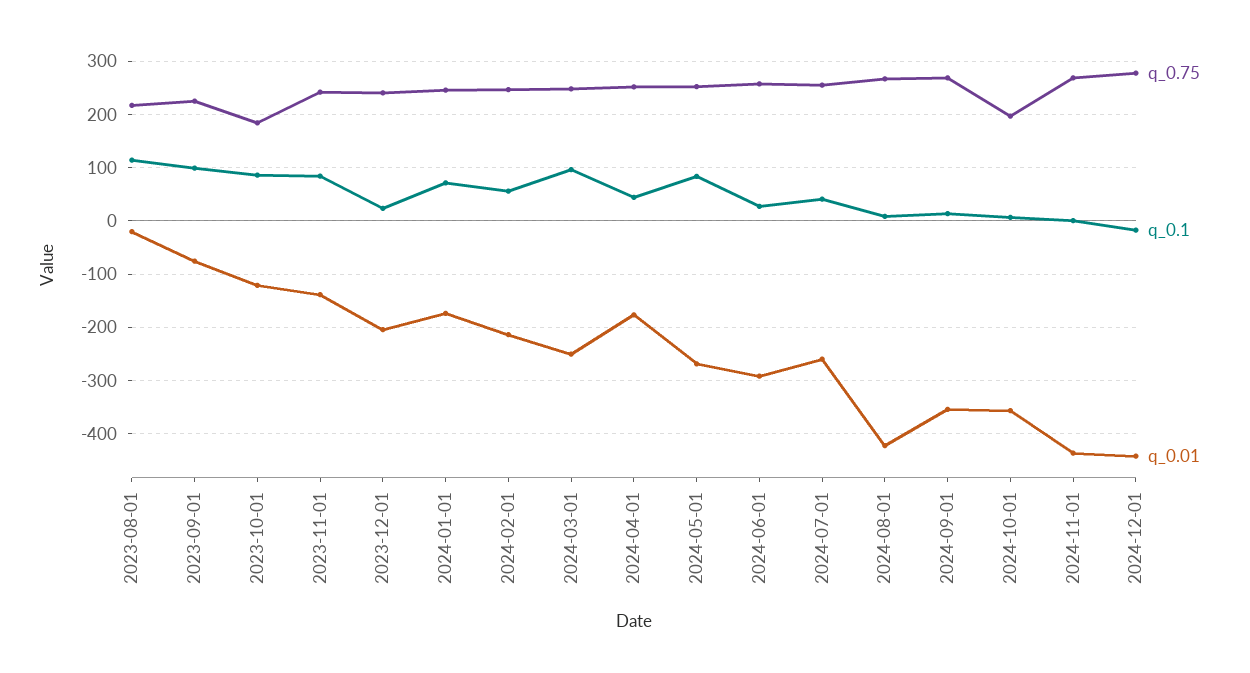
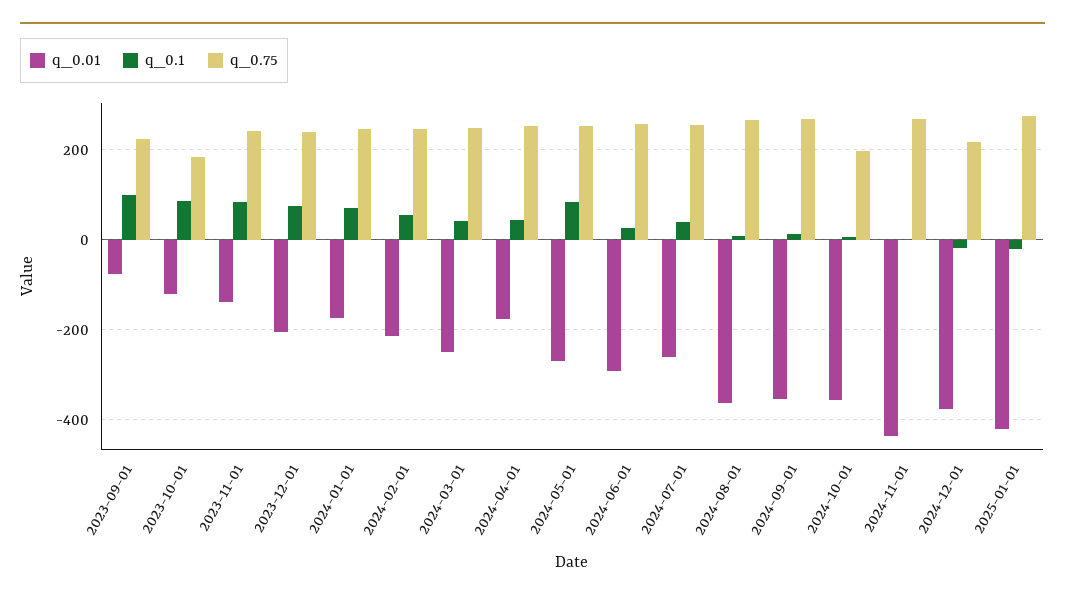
q_0.75, 2023-08-01: 220 -> none
q_0.1, 2023-08-01: 120 -> none
q_0.01, 2023-08-01: -20 -> none
q_0.1, 2023-12-01: 20 -> 80
q_0.1, 2024-03-01: 100 -> 40
q_0.01, 2024-08-01: -420 -> -360
q_0.75, 2024-12-01: 280 -> 220
q_0.01, 2024-12-01: -440 -> -380
q_0.01, 2025-01-01: none -> -420
q_0.1, 2025-01-01: none -> -20
q_0.75, 2025-01-01: none -> 280

